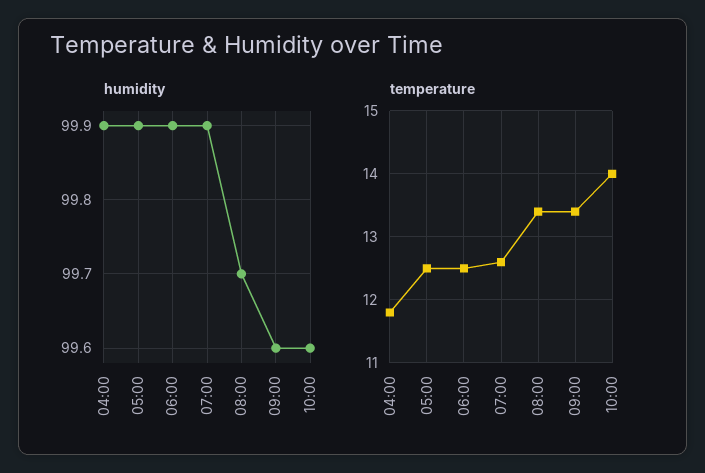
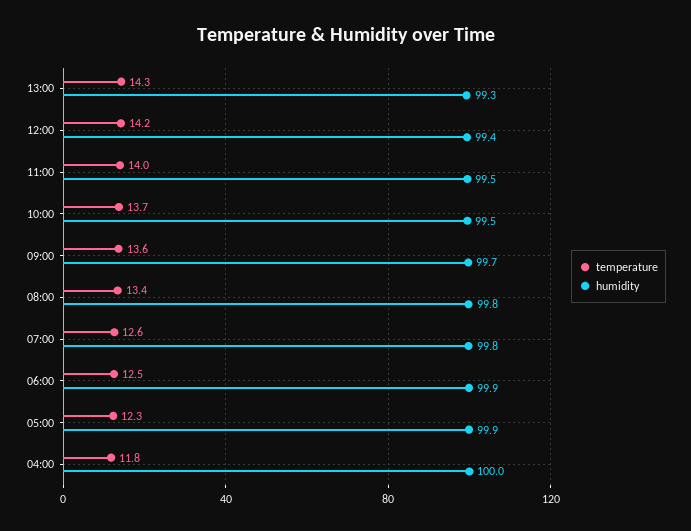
humidity, 04:00: 99.9 -> 100
humidity, 07:00: 99.9 -> 99.8
humidity, 08:00: 99.7 -> 99.8
humidity, 09:00: 99.6 -> 99.7
humidity, 10:00: 99.6 -> 99.5
temperature, 05:00: 12.5 -> 12.3
temperature, 09:00: 13.4 -> 13.6
temperature, 10:00: 14 -> 13.7
temperature, 13:00: none -> 14.3
humidity, 13:00: none -> 99.3
temperature, 12:00: none -> 14.2
humidity, 12:00: none -> 99.4
temperature, 11:00: none -> 14
humidity, 11:00: none -> 99.5

